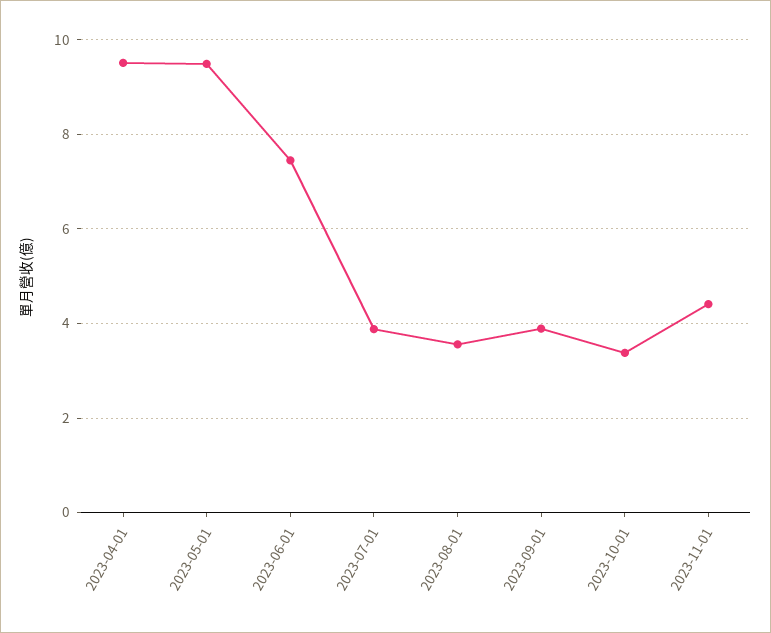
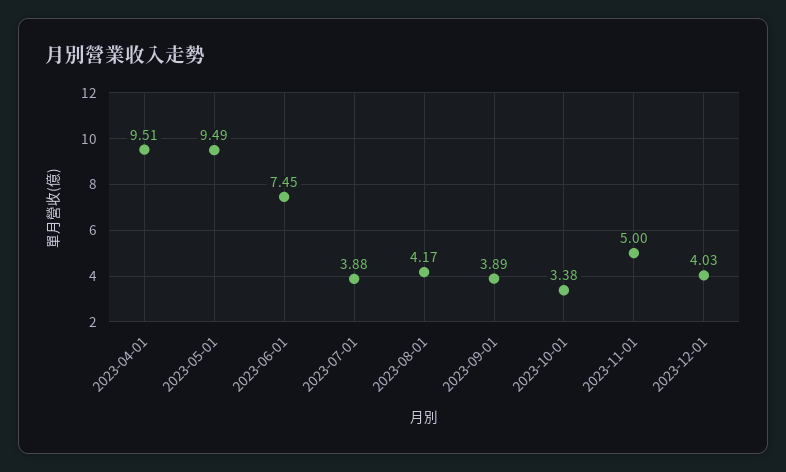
2023-08-01: 3.6 -> 4.17
2023-11-01: 4.4 -> 5
2023-12-01: none -> 4.03

